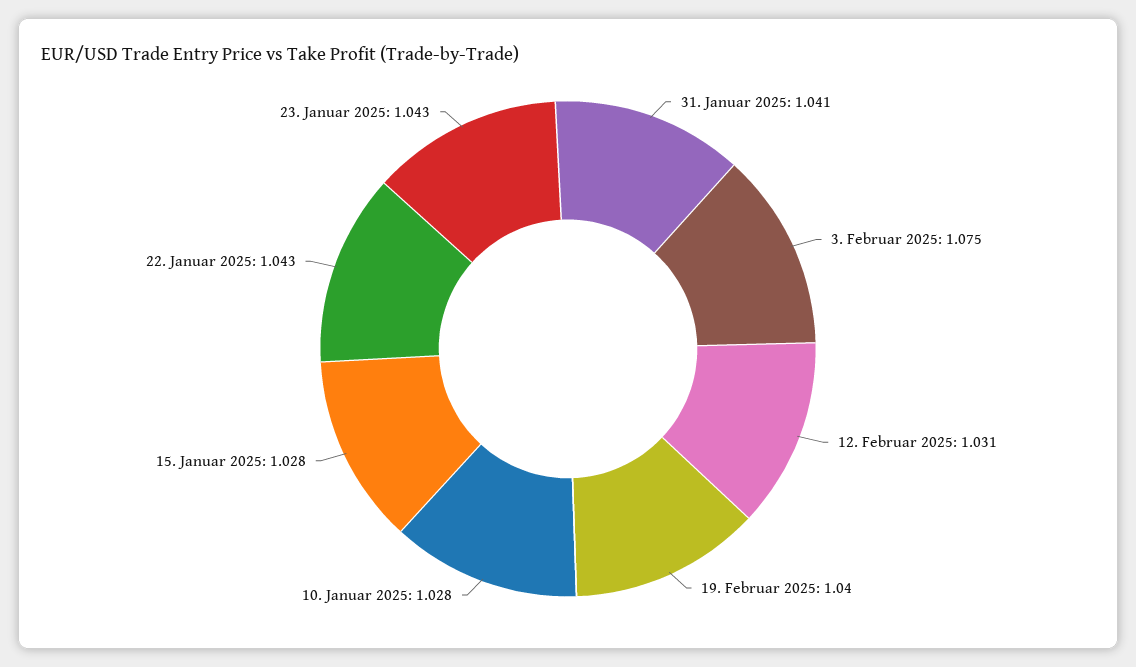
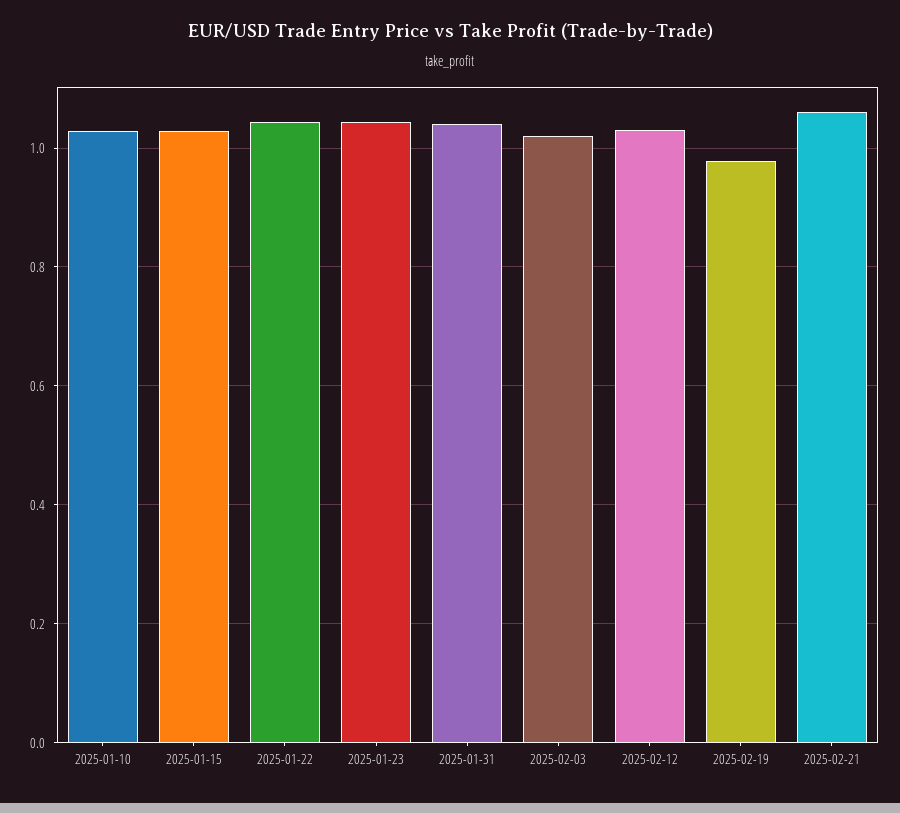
3. Februar 2025: 1.075 -> 1.02
19. Februar 2025: 1.04 -> 0.98
2025-02-21: none -> 1.06

